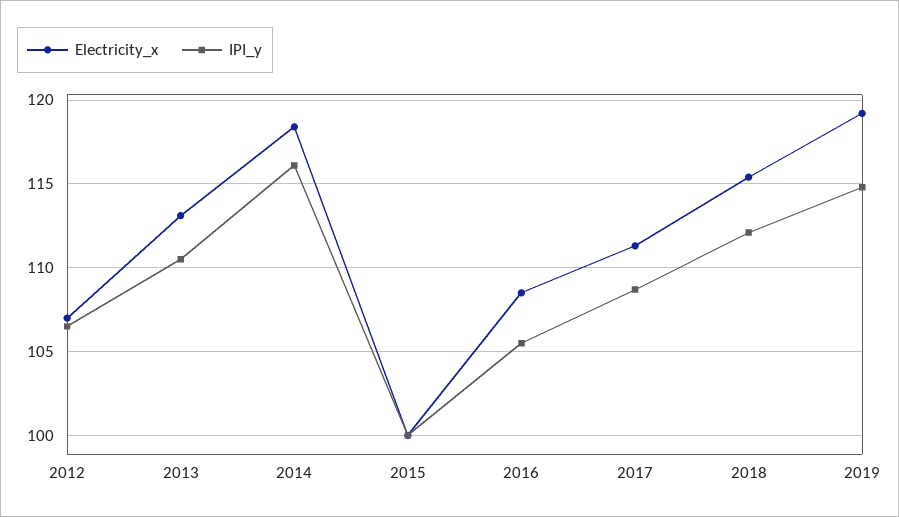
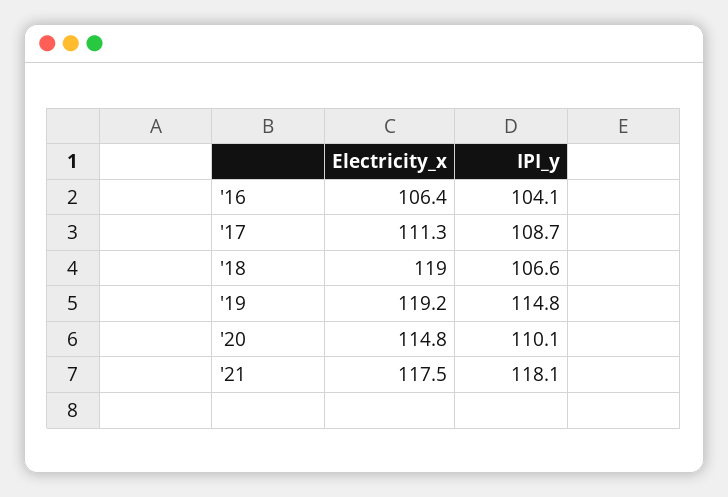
Electricity_x, 2012: 107 -> none
IPI_y, 2012: 106.5 -> none
Electricity_x, 2013: 113 -> none
IPI_y, 2013: 110.5 -> none
Electricity_x, 2014: 118.5 -> none
IPI_y, 2014: 116 -> none
Electricity_x, 2015: 100 -> none
IPI_y, 2015: 100 -> none
Electricity_x, 2016: 108.5 -> 106.4
IPI_y, 2016: 105.5 -> 104.1
Electricity_x, 2018: 115.5 -> 119
IPI_y, 2018: 112 -> 106.6
Electricity_x, '20: none -> 114.8
IPI_y, '20: none -> 110.1
Electricity_x, '21: none -> 117.5
IPI_y, '21: none -> 118.1

